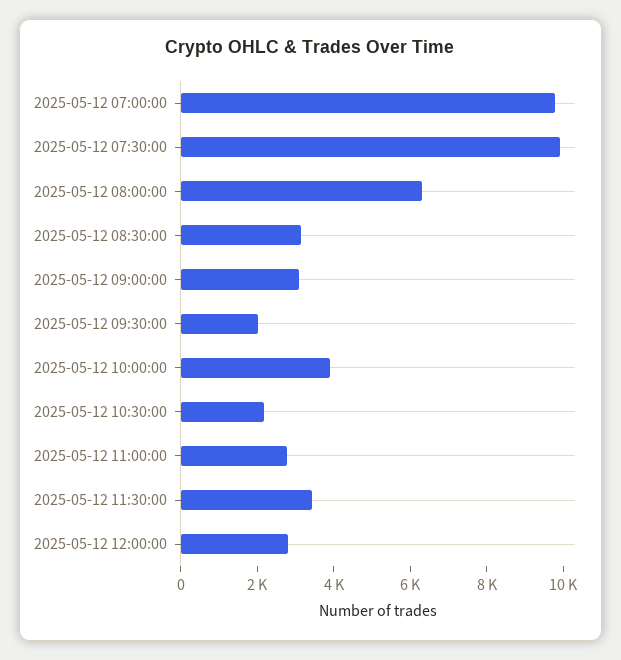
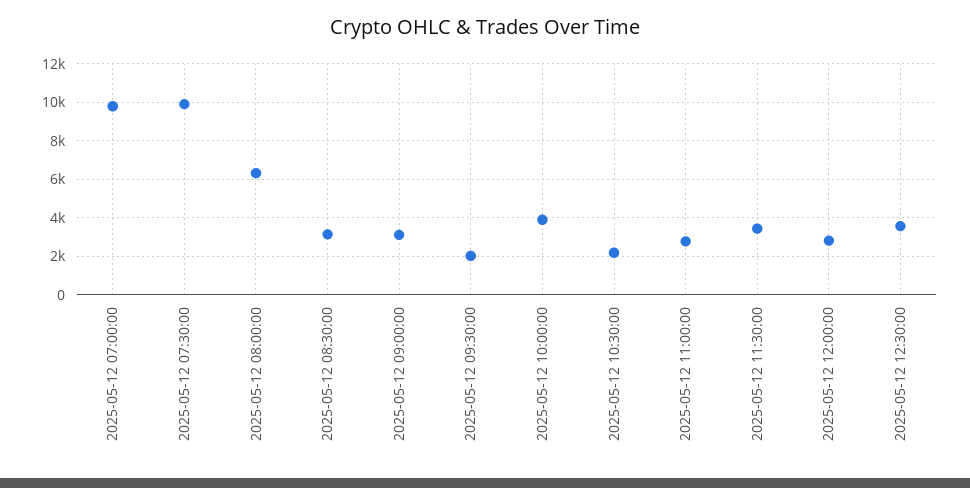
2025-05-12 12:30:00: none -> 3500

